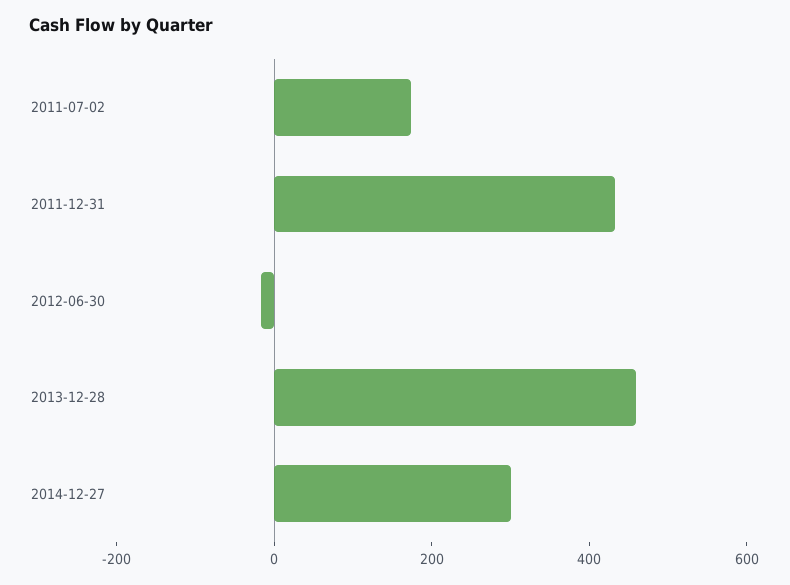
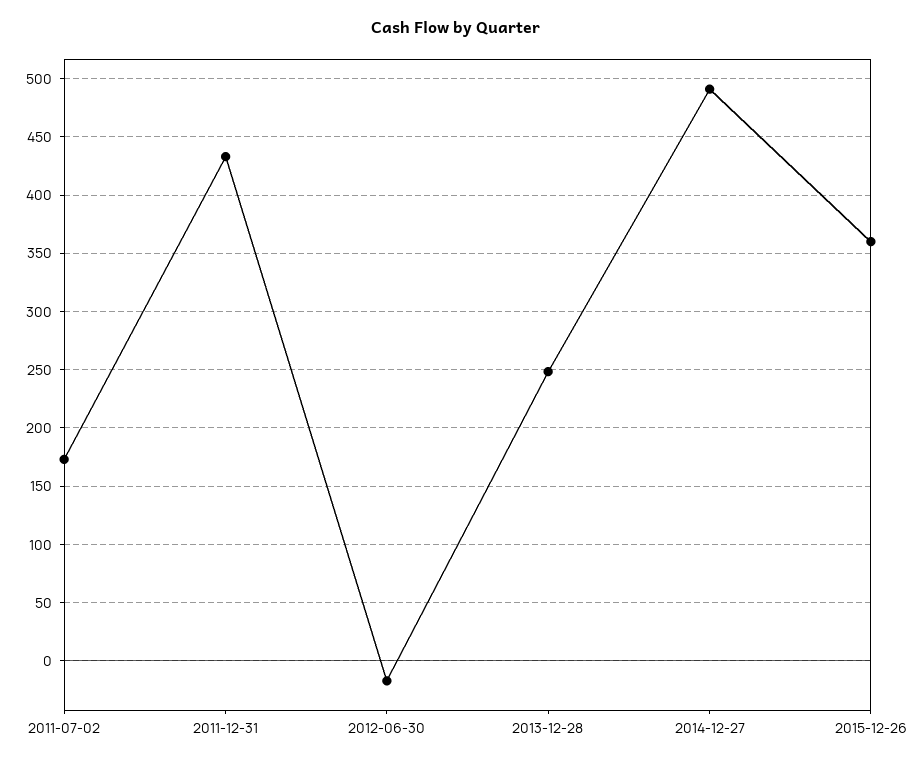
2013-12-28: 450 -> 250
2014-12-27: 300 -> 490
2015-12-26: none -> 360

